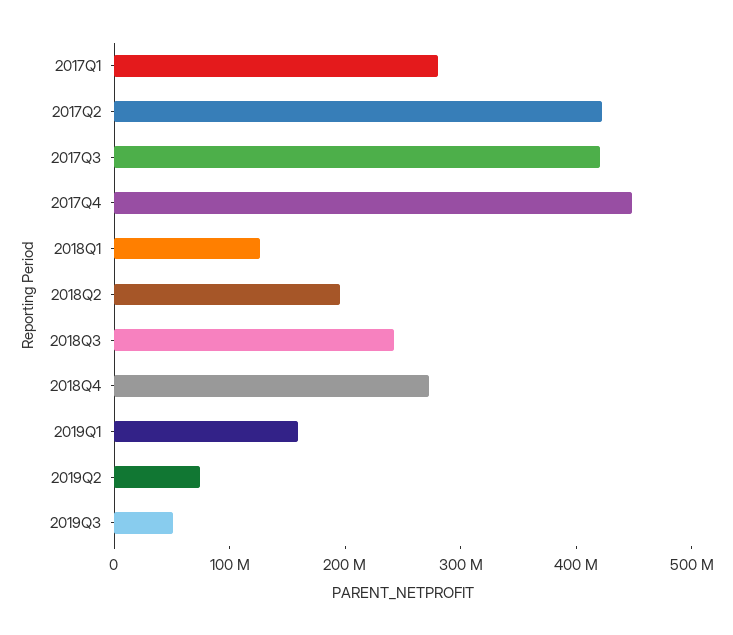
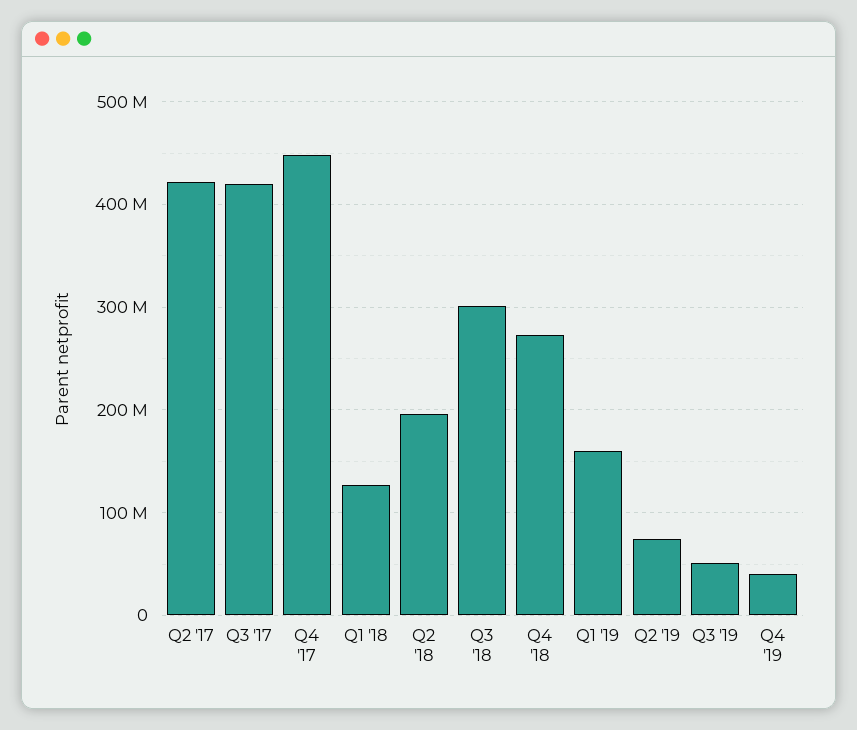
2017Q1: 280000000 -> none
2018Q3: 240000000 -> 300000000
Q4 '19: none -> 40000000

